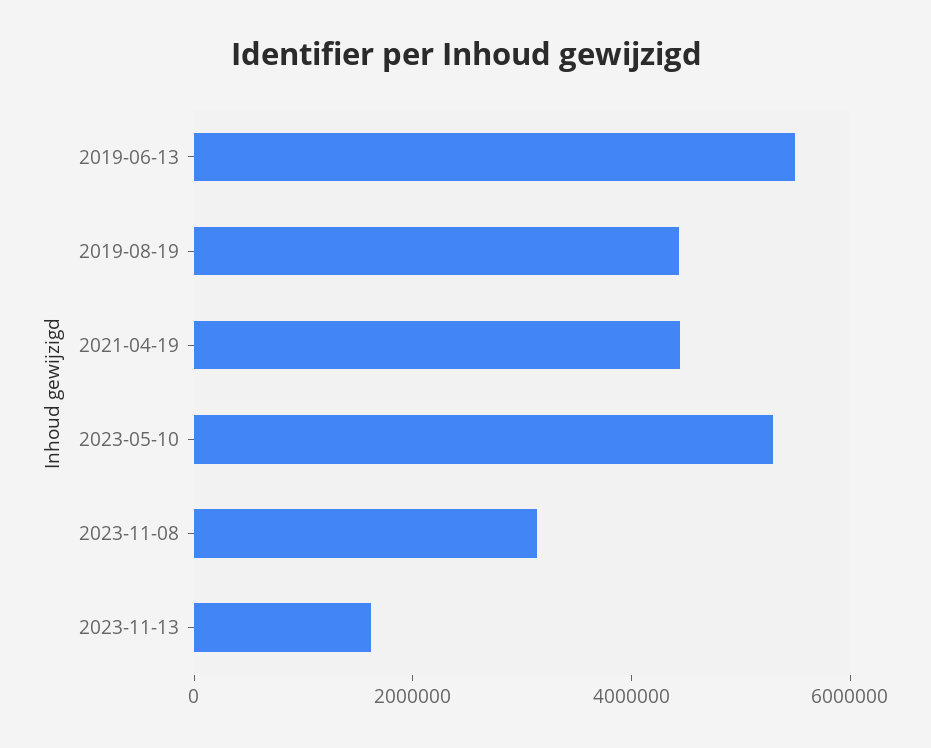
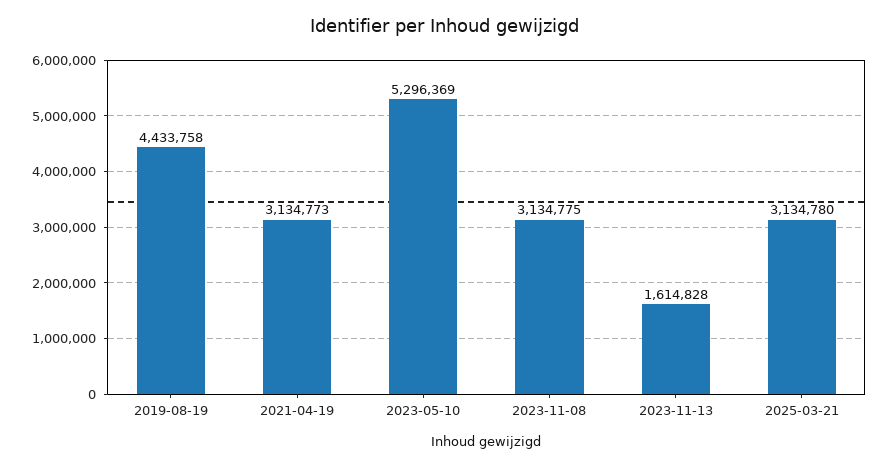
2019-06-13: 5500000 -> none
2021-04-19: 4500000 -> 3134773
2025-03-21: none -> 3134780

